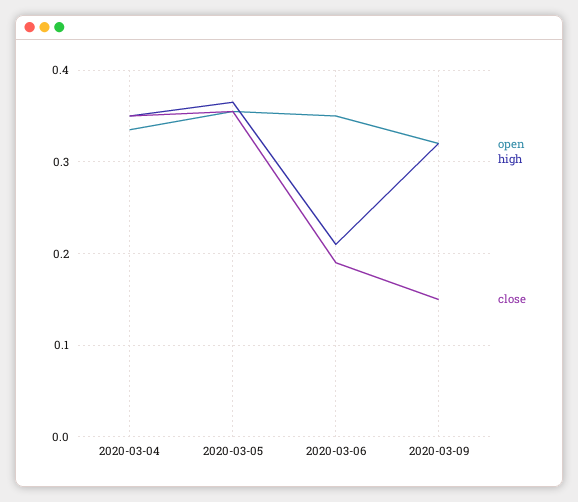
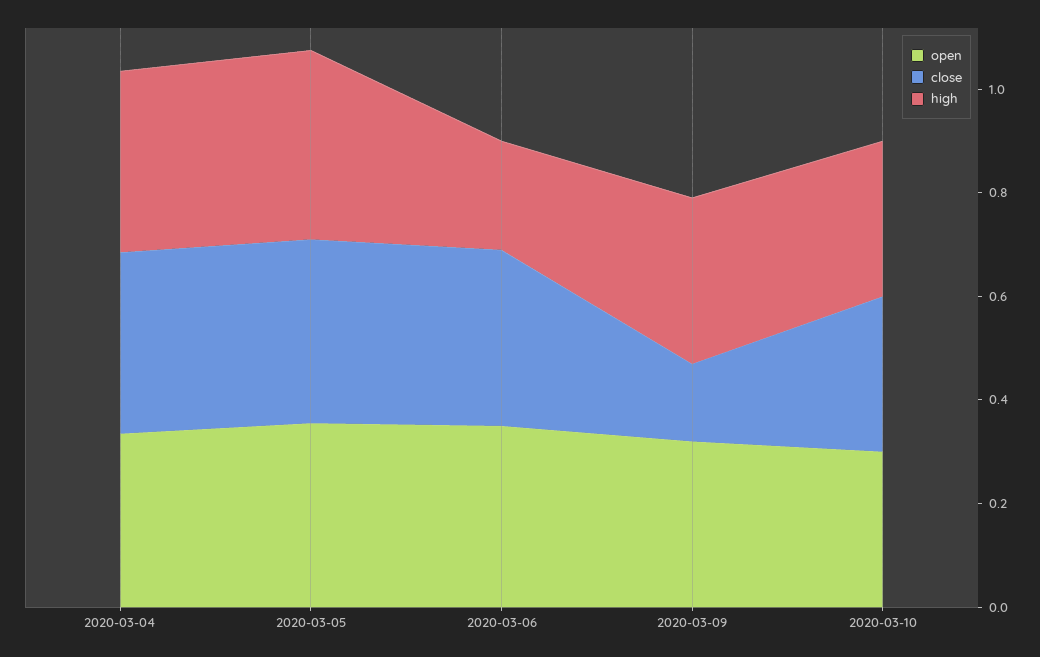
close, 2020-03-06: 0.19 -> 0.35
open, 2020-03-10: none -> 0.3
close, 2020-03-10: none -> 0.3
high, 2020-03-10: none -> 0.3

